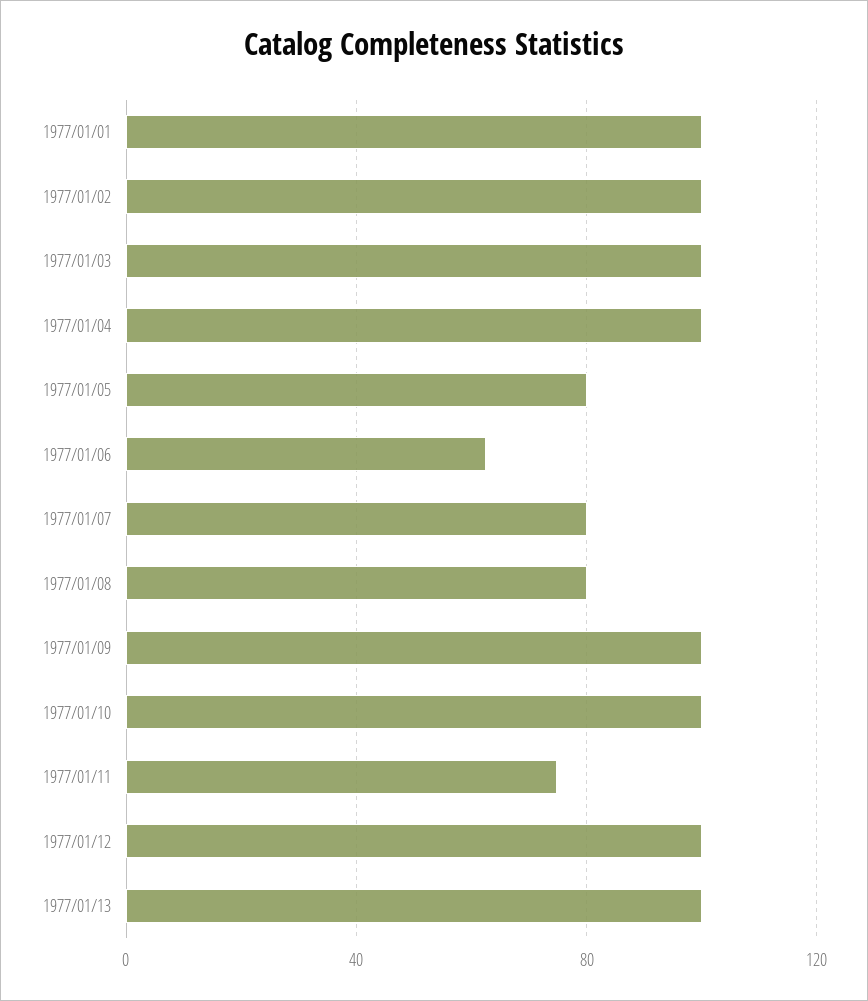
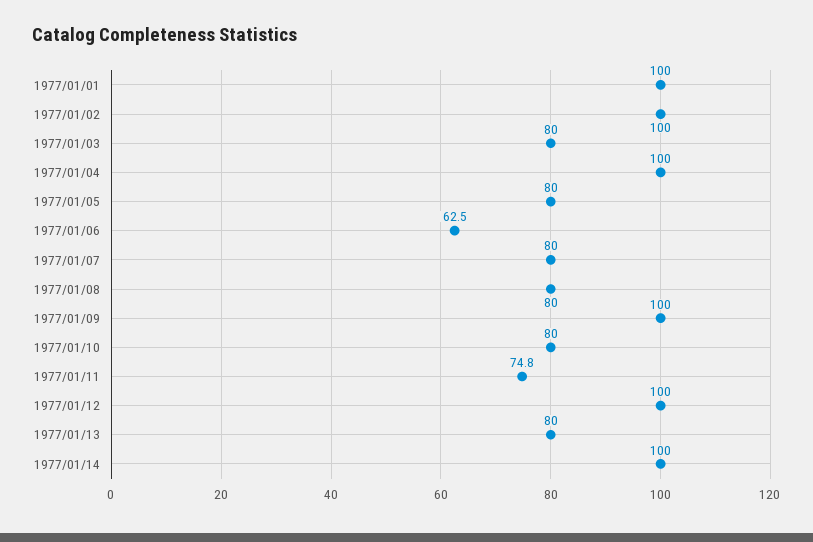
1977/01/03: 100 -> 80
1977/01/10: 100 -> 80
1977/01/13: 100 -> 80
1977/01/14: none -> 100

